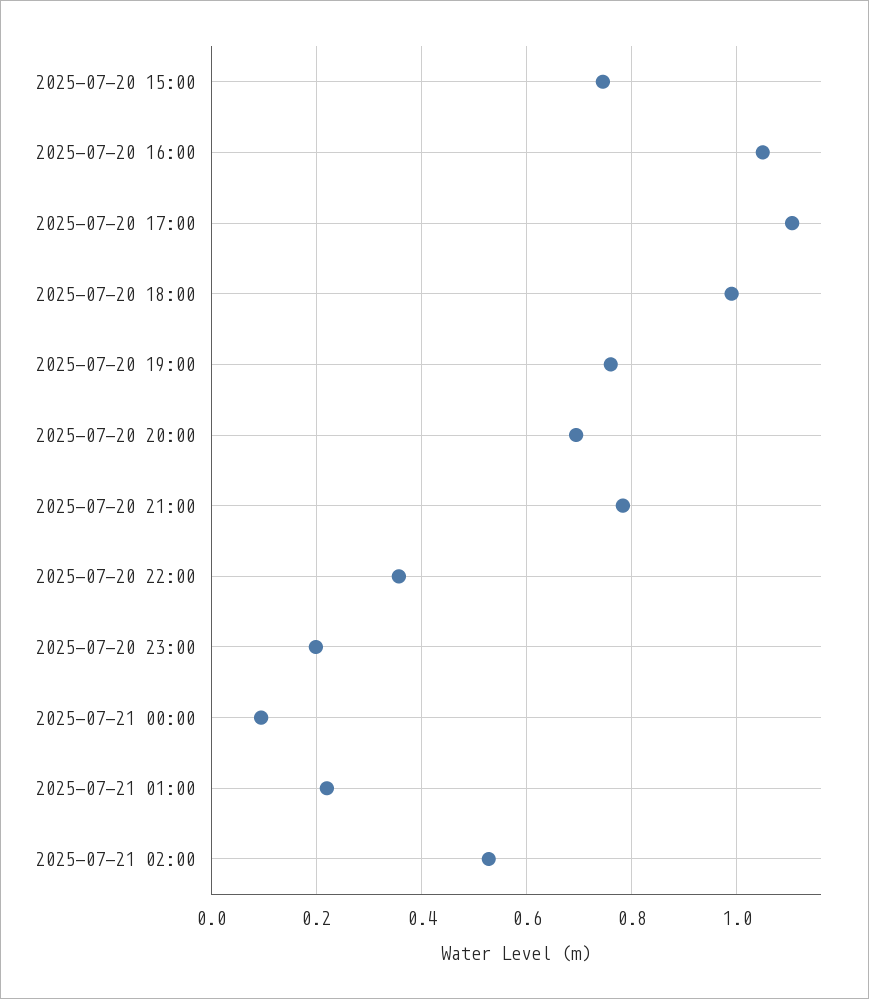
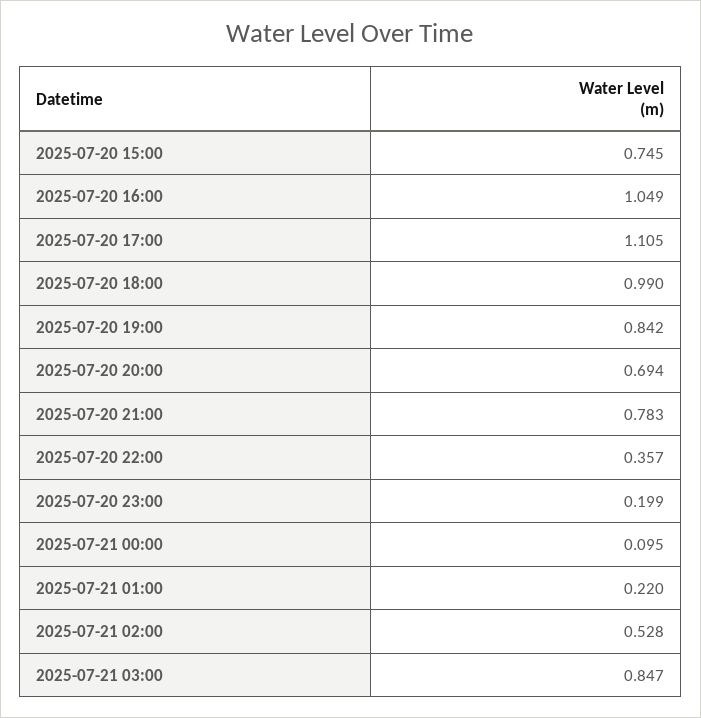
2025-07-20 19:00: 0.76 -> 0.842
2025-07-21 03:00: none -> 0.847

